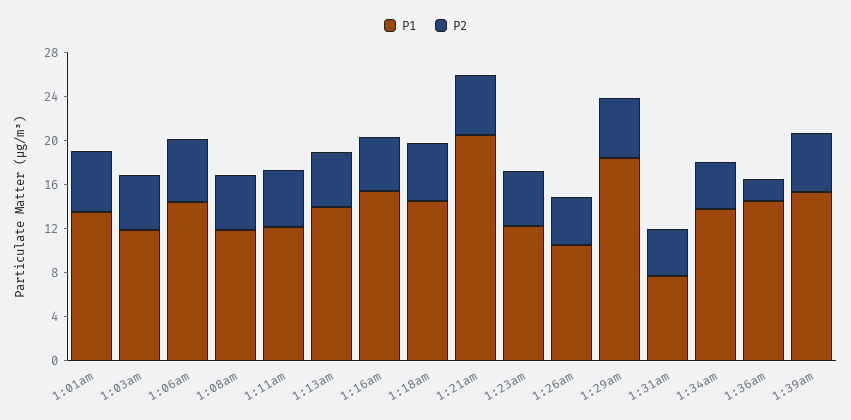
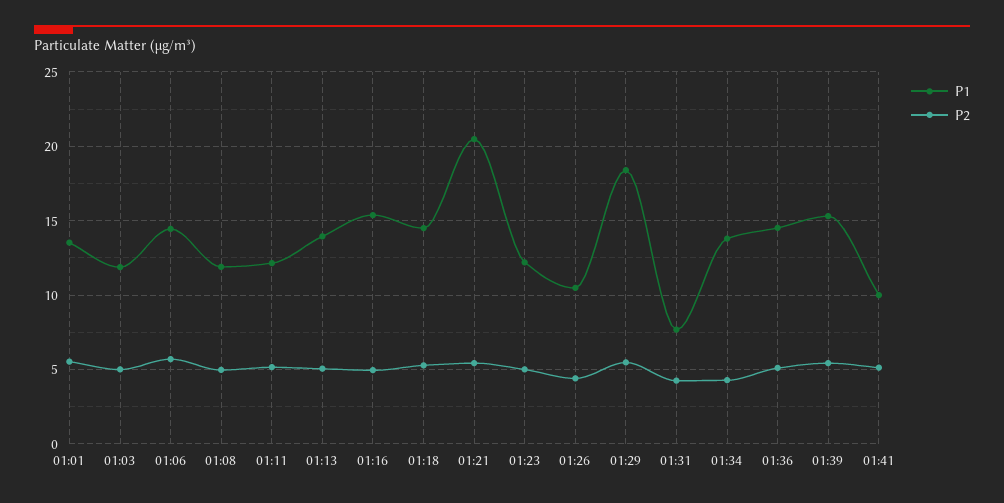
P2, 1:36am: 2 -> 5
P1, 01:41: none -> 10
P2, 01:41: none -> 5

